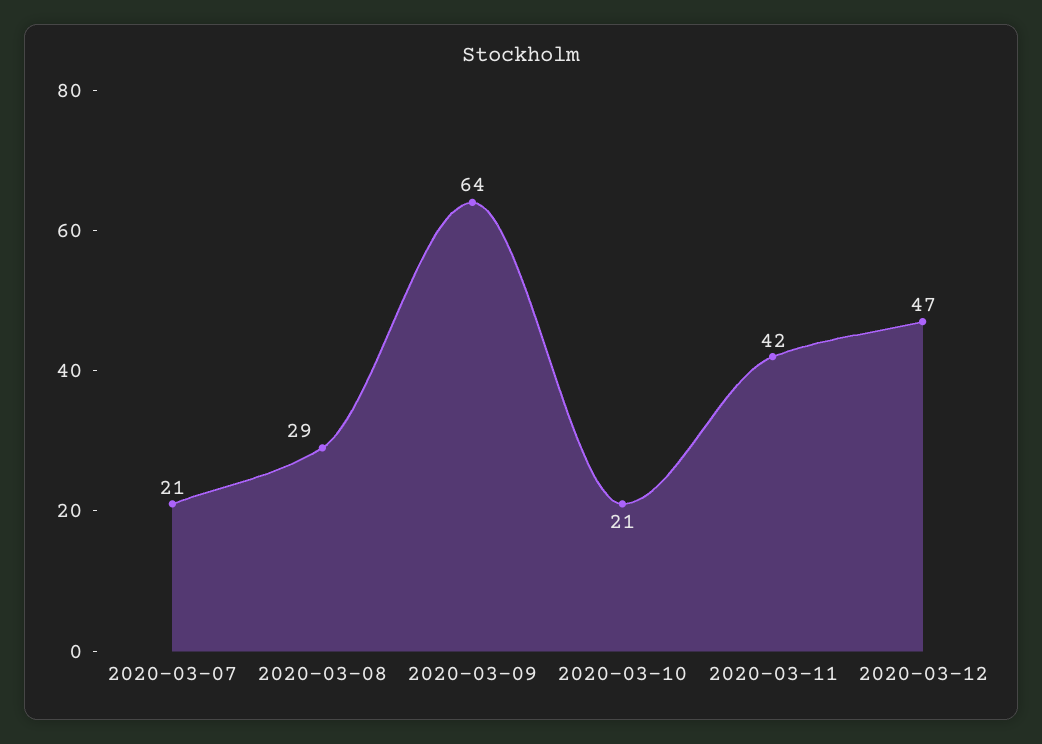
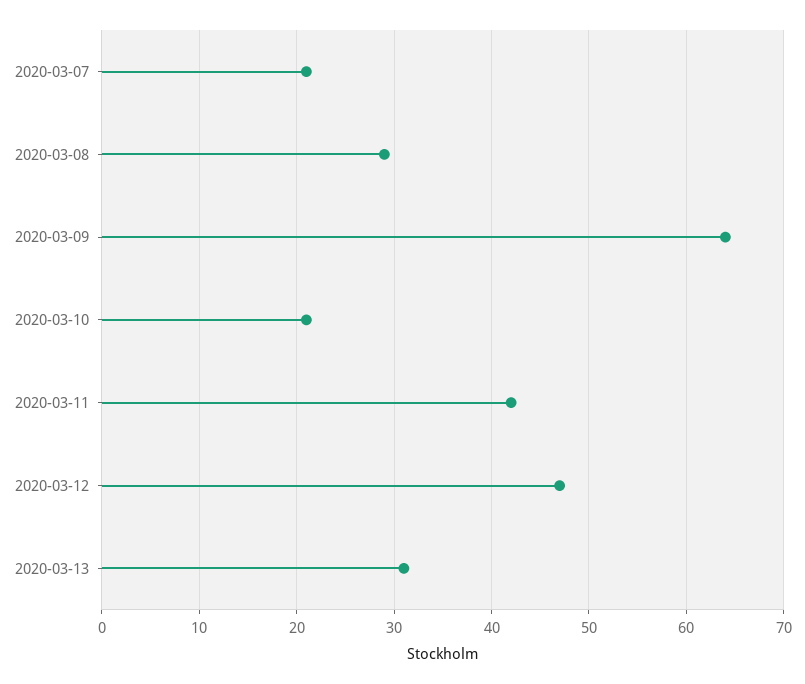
2020-03-13: none -> 31

